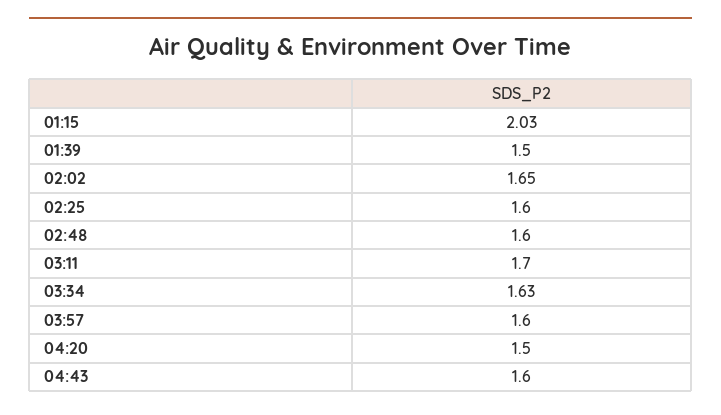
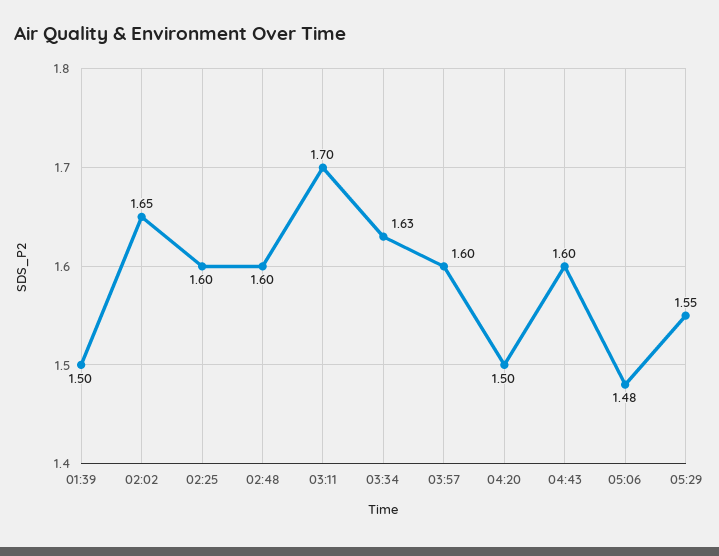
01:15: 2.03 -> none
05:06: none -> 1.48
05:29: none -> 1.55

